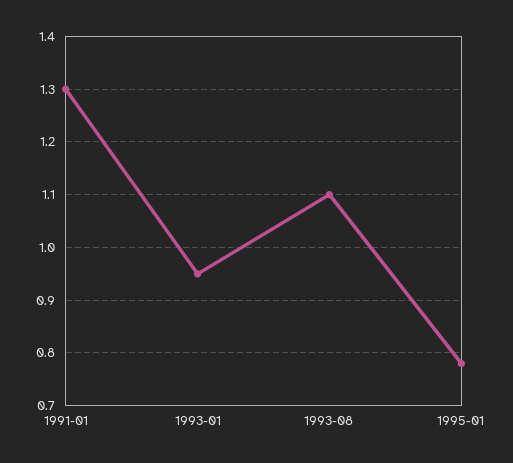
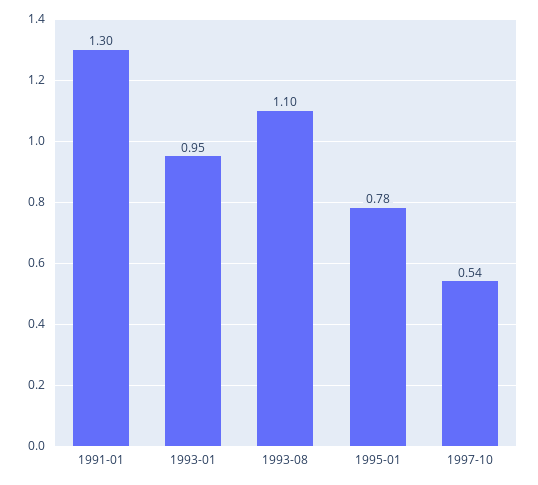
1997-10: none -> 0.54

